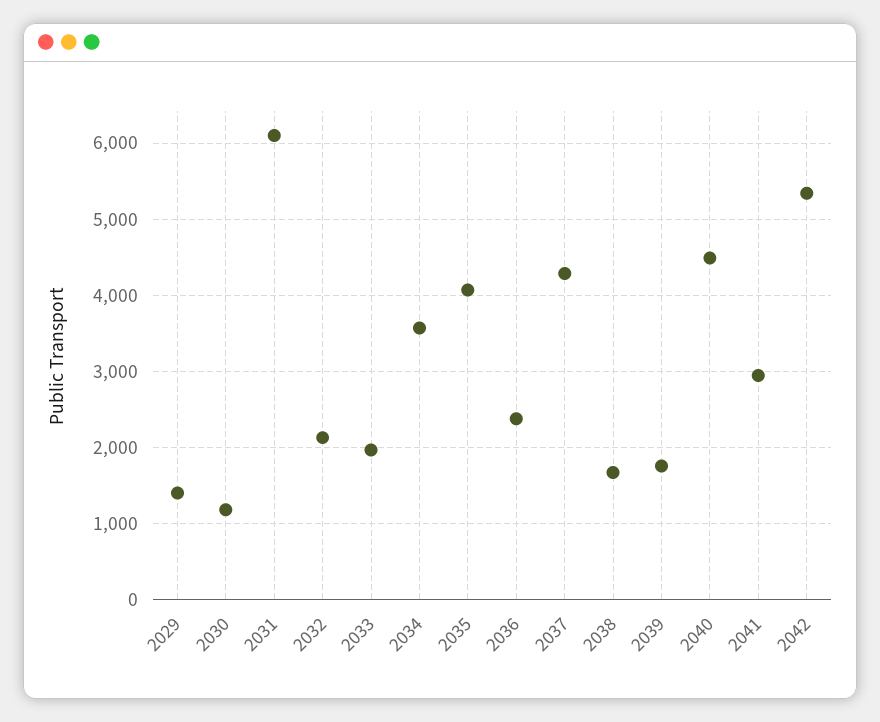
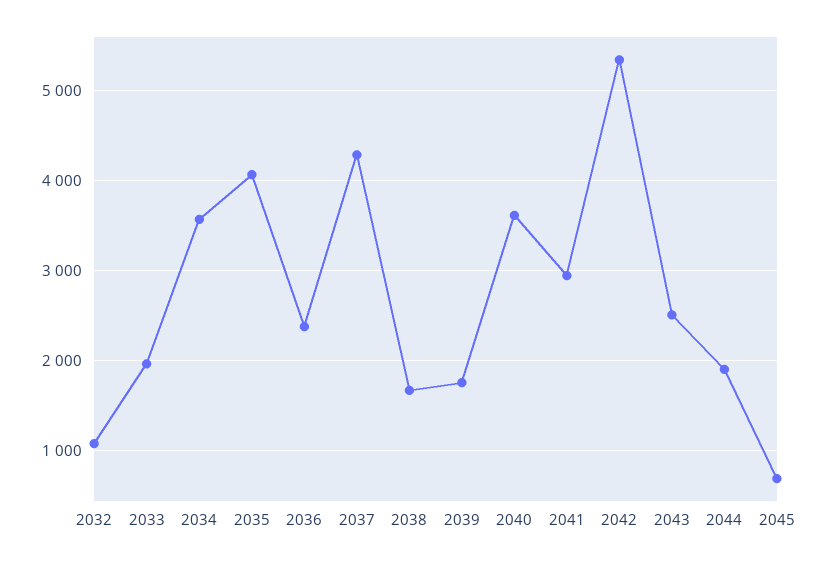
2029: 1400 -> none
2030: 1200 -> none
2031: 6100 -> none
2032: 2100 -> 1100
2040: 4500 -> 3600
2043: none -> 2500
2044: none -> 1900
2045: none -> 700

